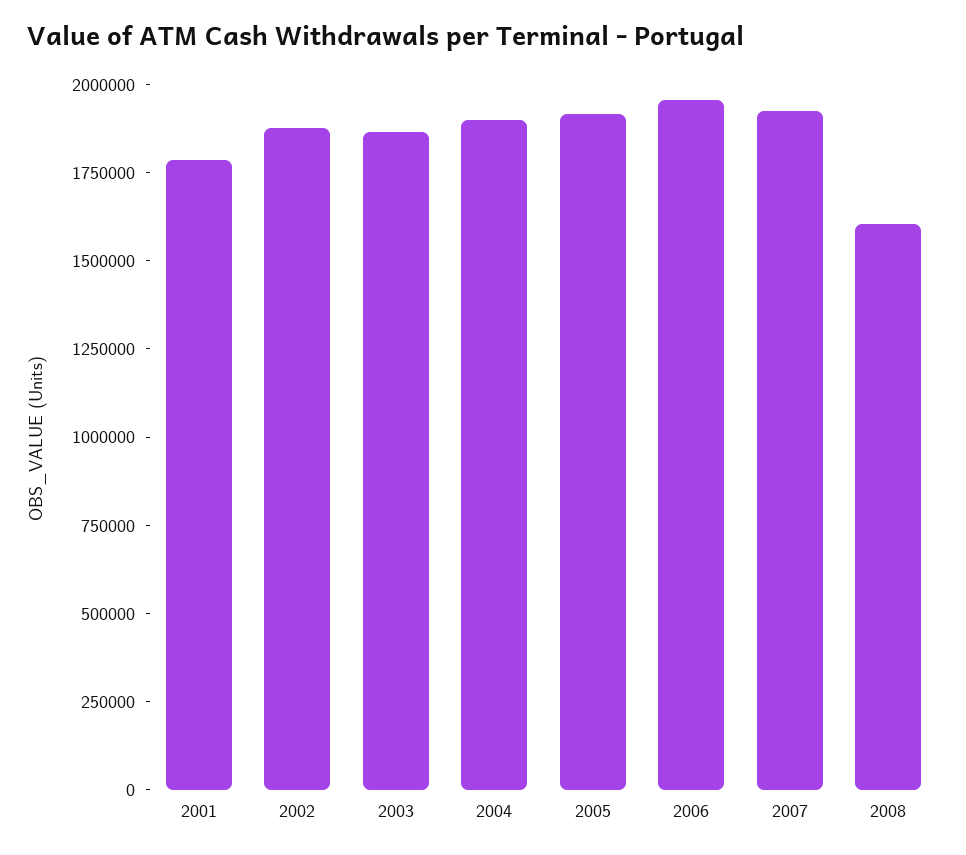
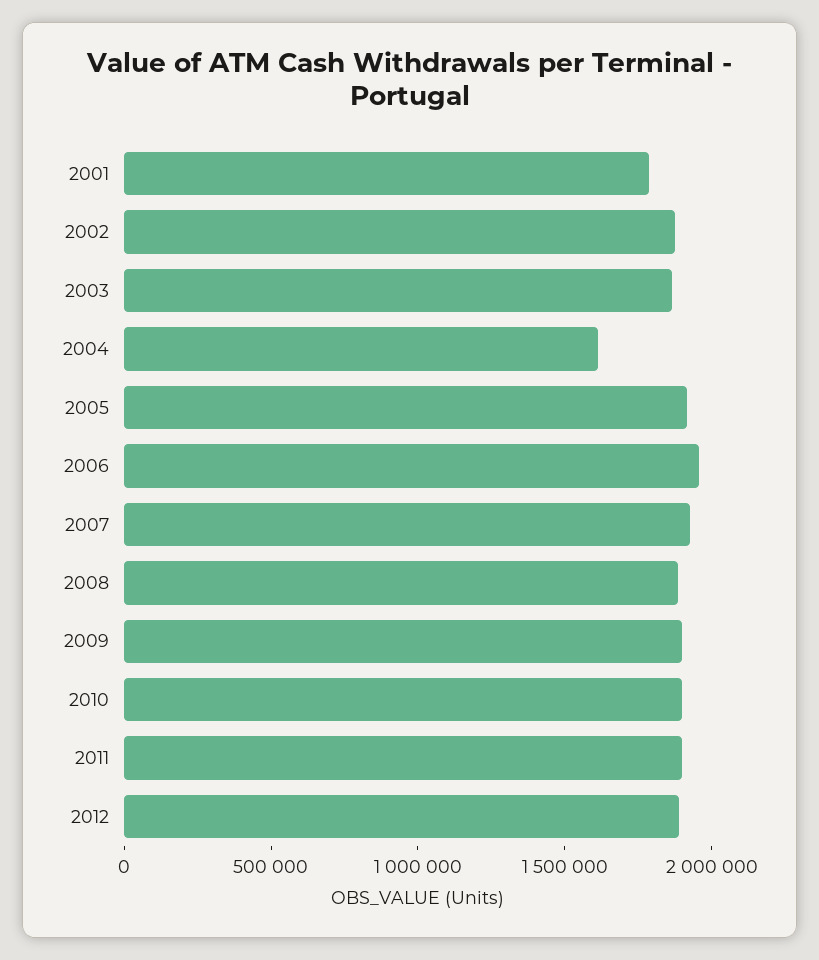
2004: 1900000 -> 1600000
2008: 1600000 -> 1900000
2009: none -> 1900000
2010: none -> 1900000
2011: none -> 1900000
2012: none -> 1900000

